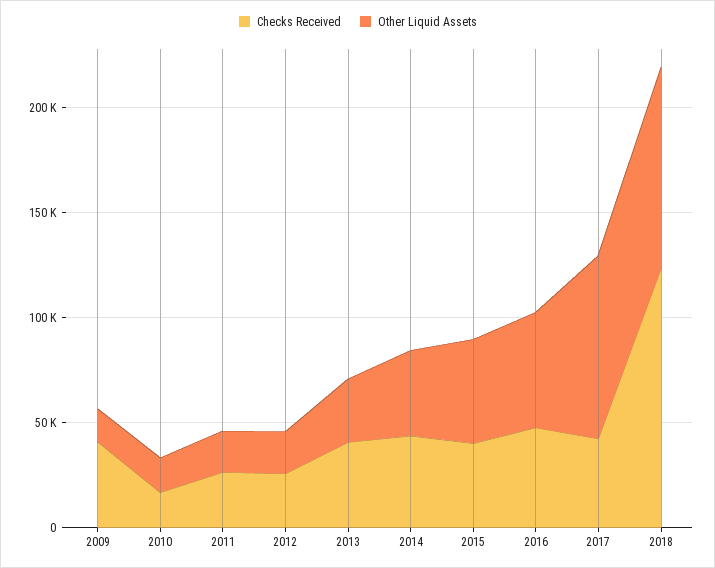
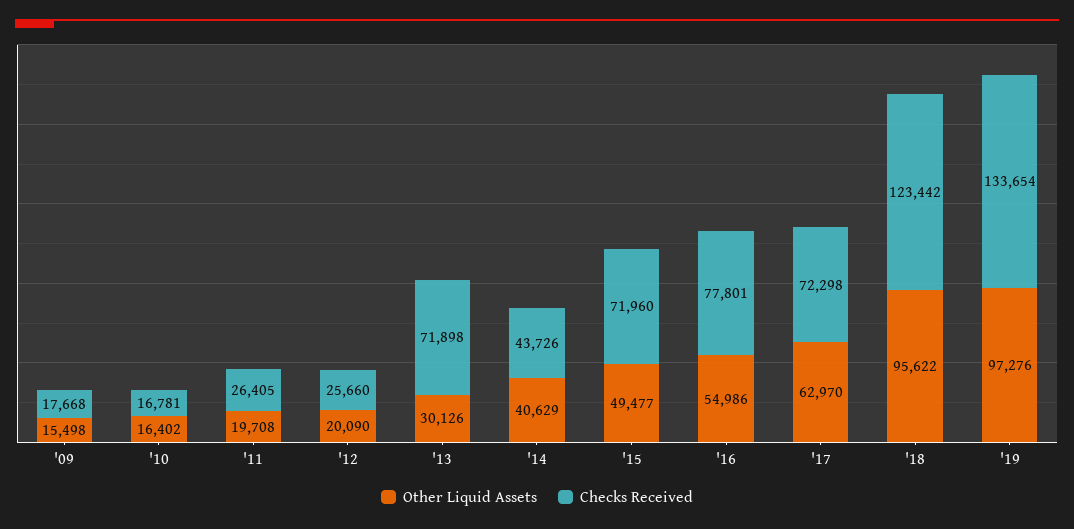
Checks Received, 2009: 40000 -> 17668
Checks Received, 2013: 40000 -> 71898
Checks Received, 2015: 40000 -> 71960
Checks Received, 2016: 50000 -> 77801
Checks Received, 2017: 40000 -> 72298
Other Liquid Assets, 2017: 90000 -> 62970
Other Liquid Assets, '19: none -> 97276
Checks Received, '19: none -> 133654

